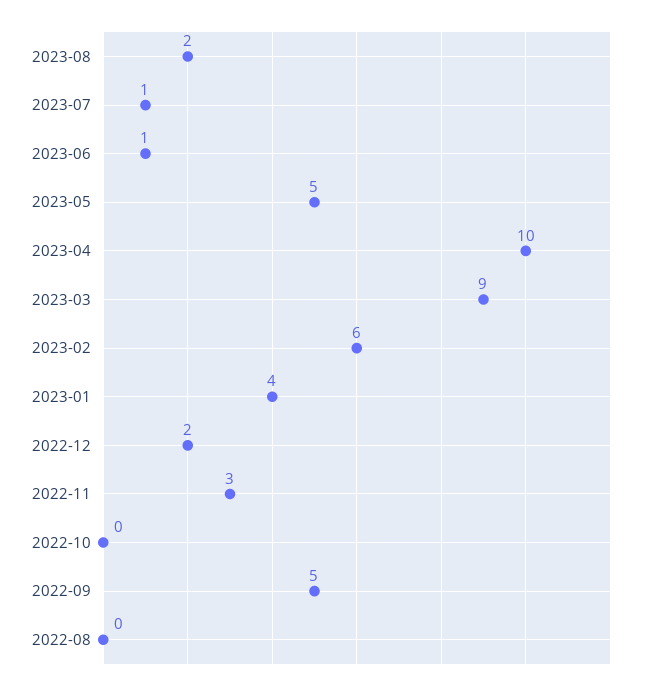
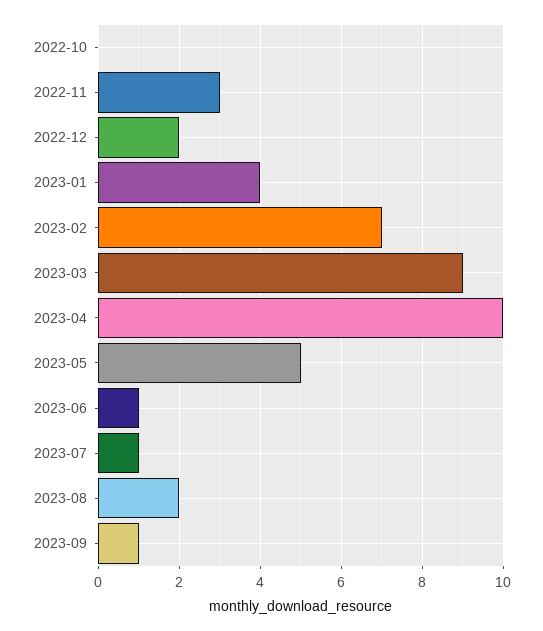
2023-02: 6 -> 7
2022-09: 5 -> none
2022-08: 0 -> none
2023-09: none -> 1

